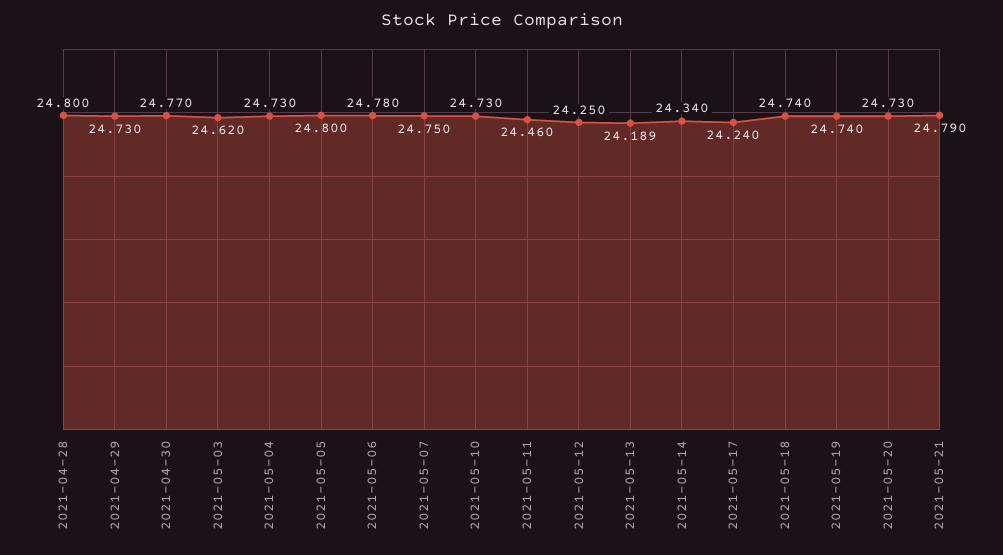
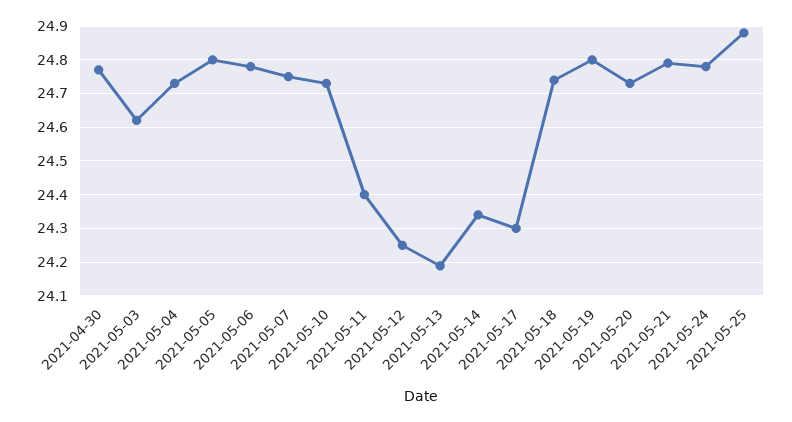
2021-04-28: 24.8 -> none
2021-04-29: 24.73 -> none
2021-05-11: 24.46 -> 24.4
2021-05-17: 24.24 -> 24.3
2021-05-19: 24.74 -> 24.8
2021-05-24: none -> 24.78
2021-05-25: none -> 24.88

